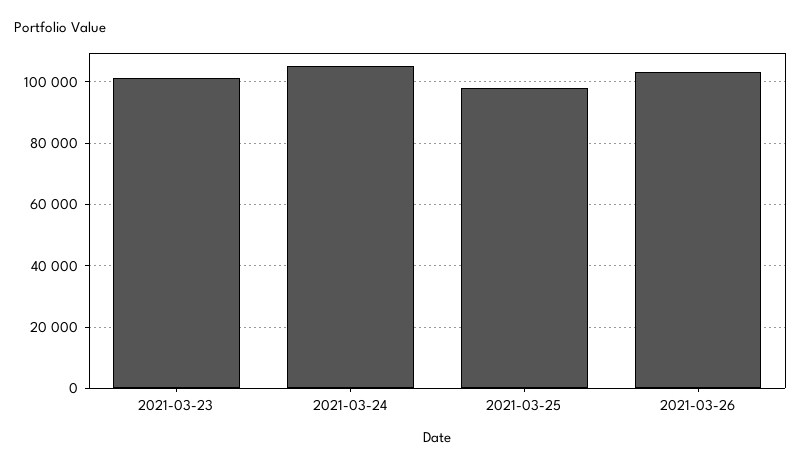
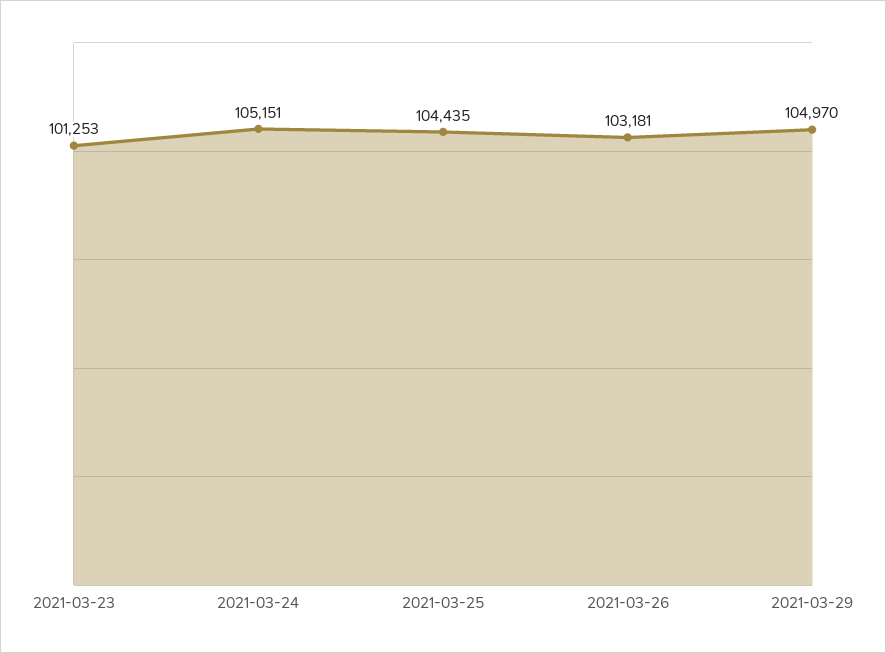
2021-03-25: 98000 -> 104435
2021-03-29: none -> 104970

